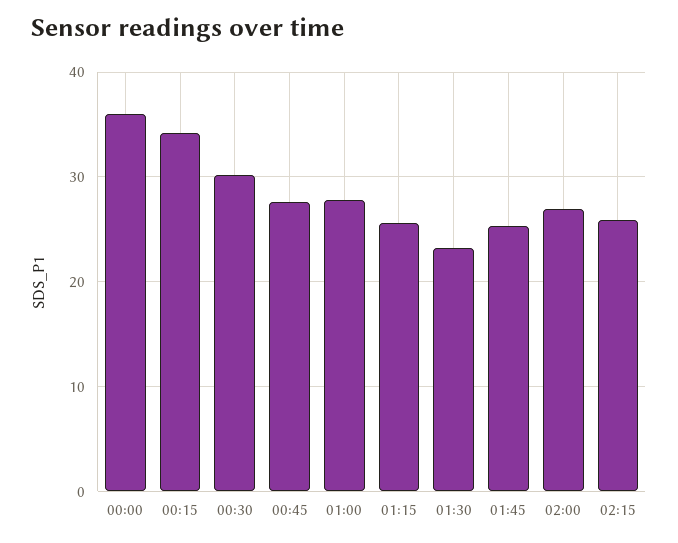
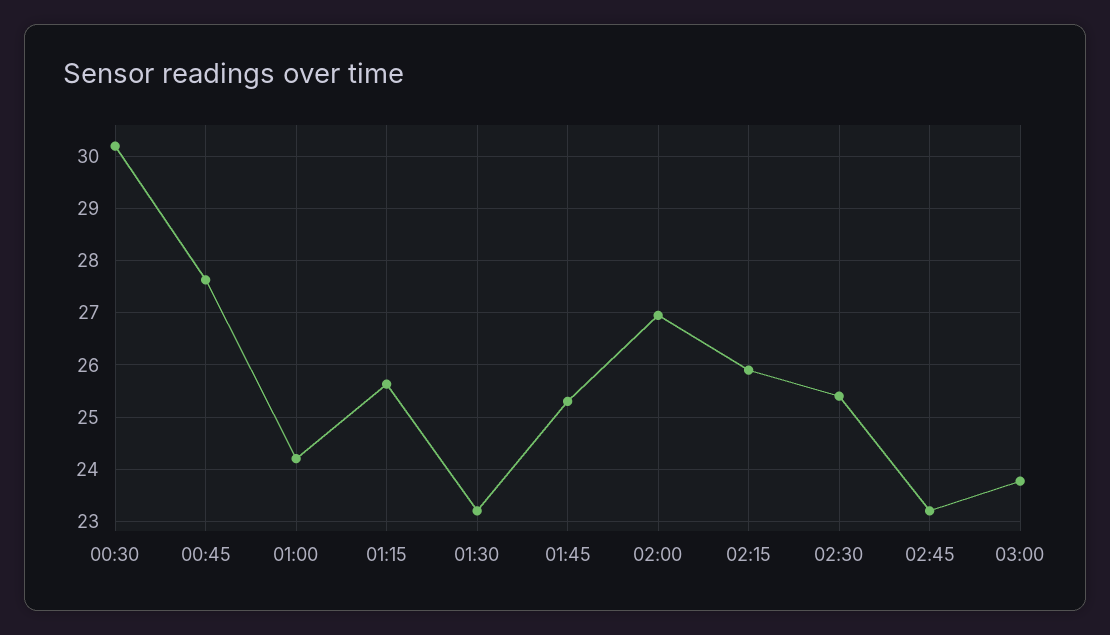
00:00: 36 -> none
00:15: 34 -> none
01:00: 28 -> 24.2
02:30: none -> 25.4
02:45: none -> 23.2
03:00: none -> 23.8

